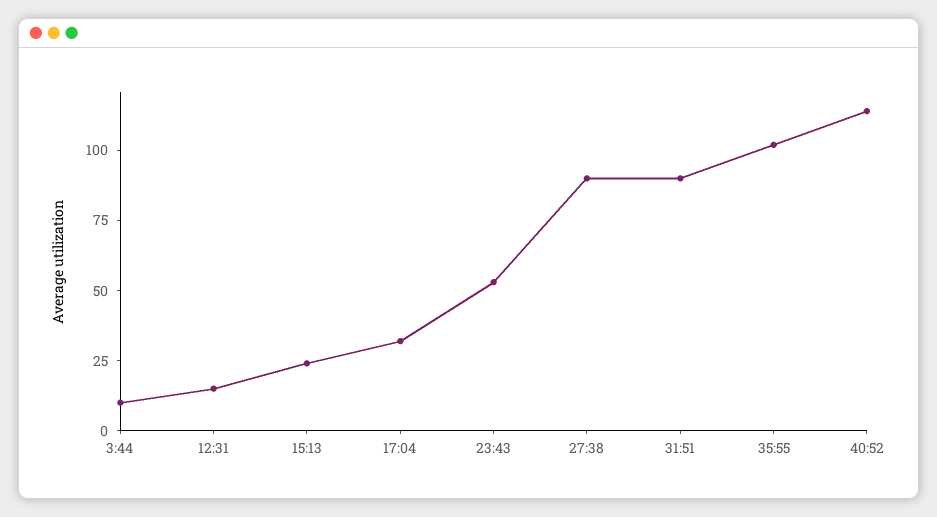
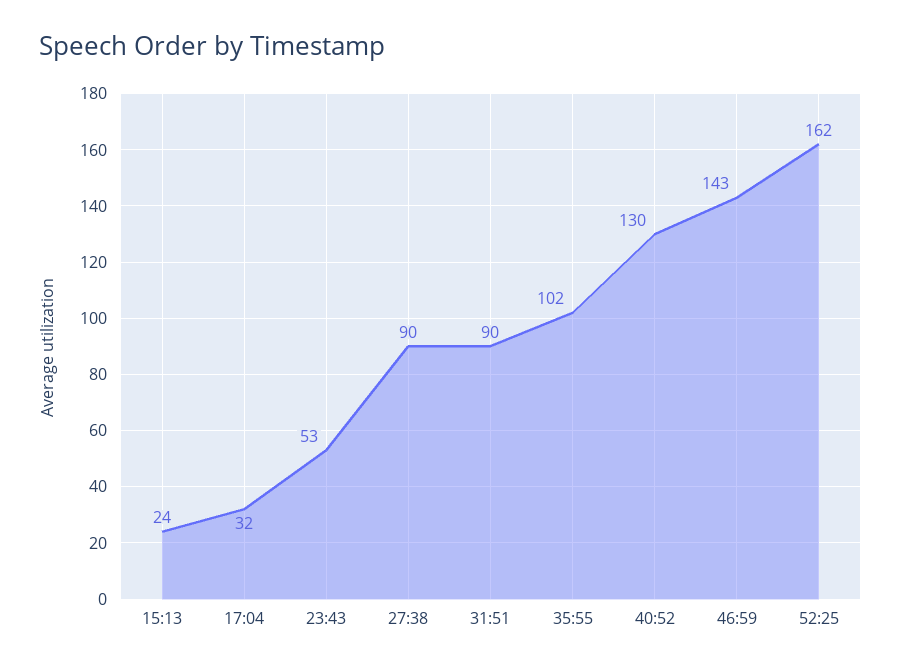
3:44: 10 -> none
12:31: 15 -> none
40:52: 115 -> 130
46:59: none -> 143
52:25: none -> 162

